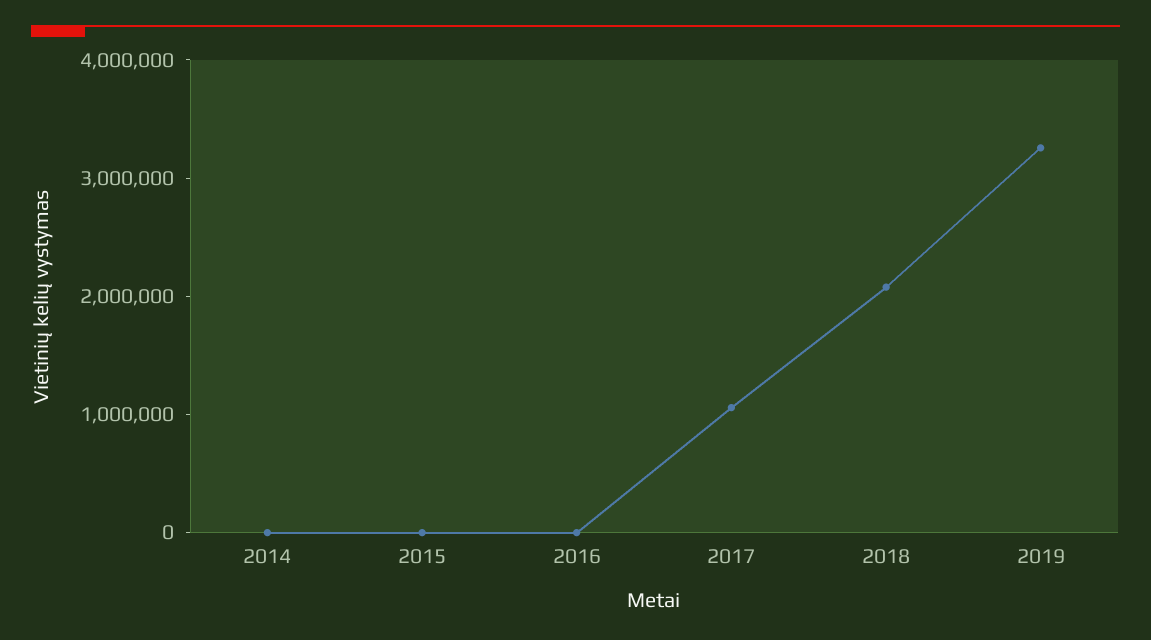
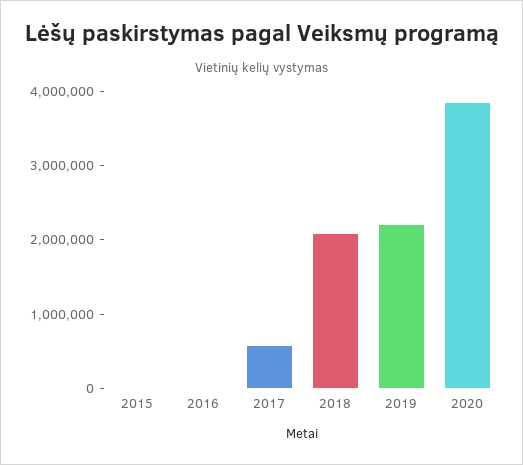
2014: 0 -> none
2017: 1000000 -> 600000
2019: 3200000 -> 2200000
2020: none -> 3800000

